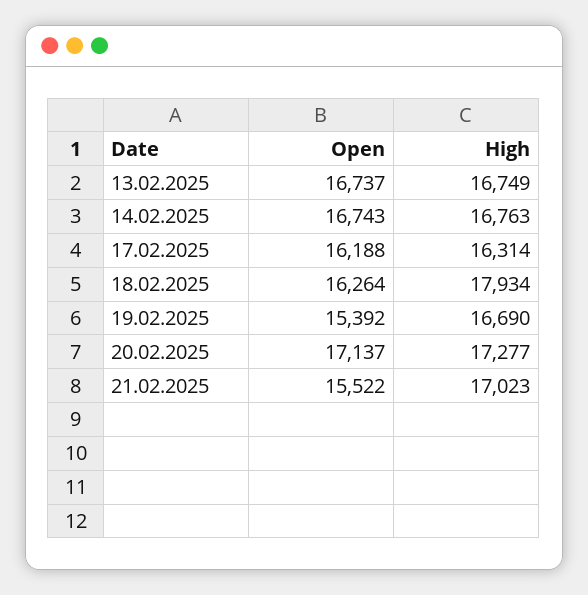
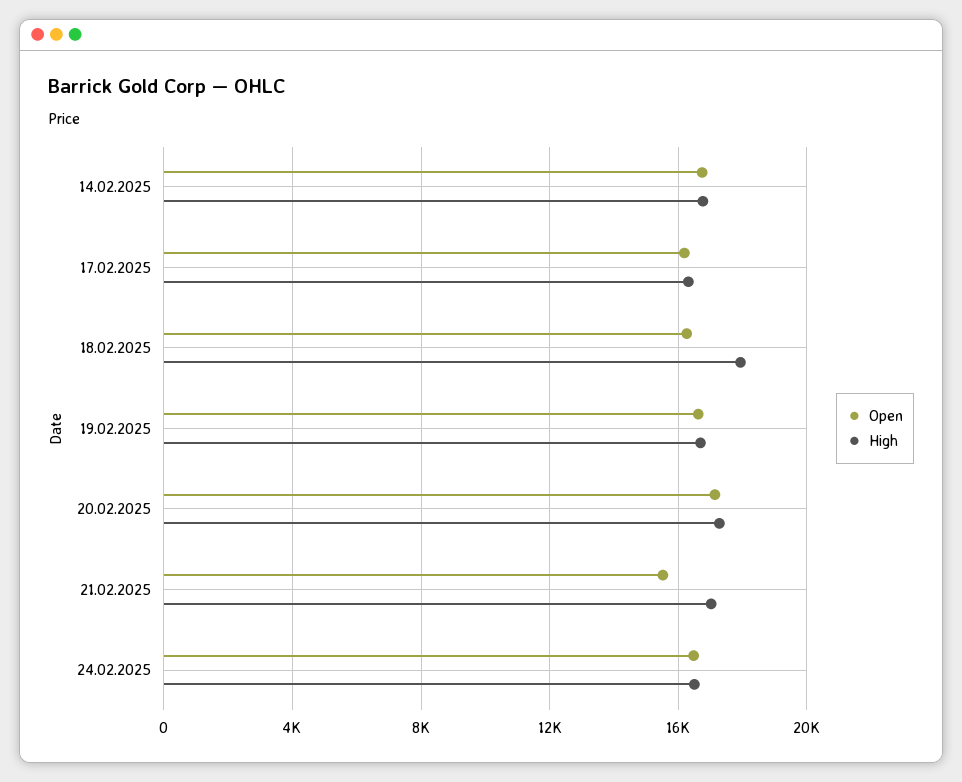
Open, 13.02.2025: 16737 -> none
High, 13.02.2025: 16749 -> none
Open, 19.02.2025: 15392 -> 16500
Open, 24.02.2025: none -> 16500
High, 24.02.2025: none -> 16500

